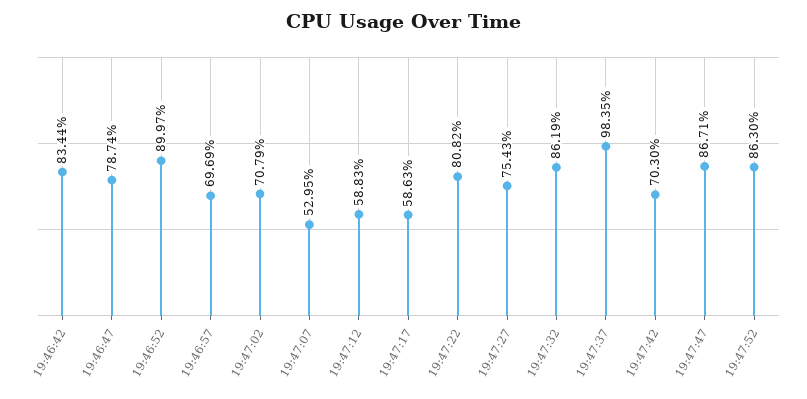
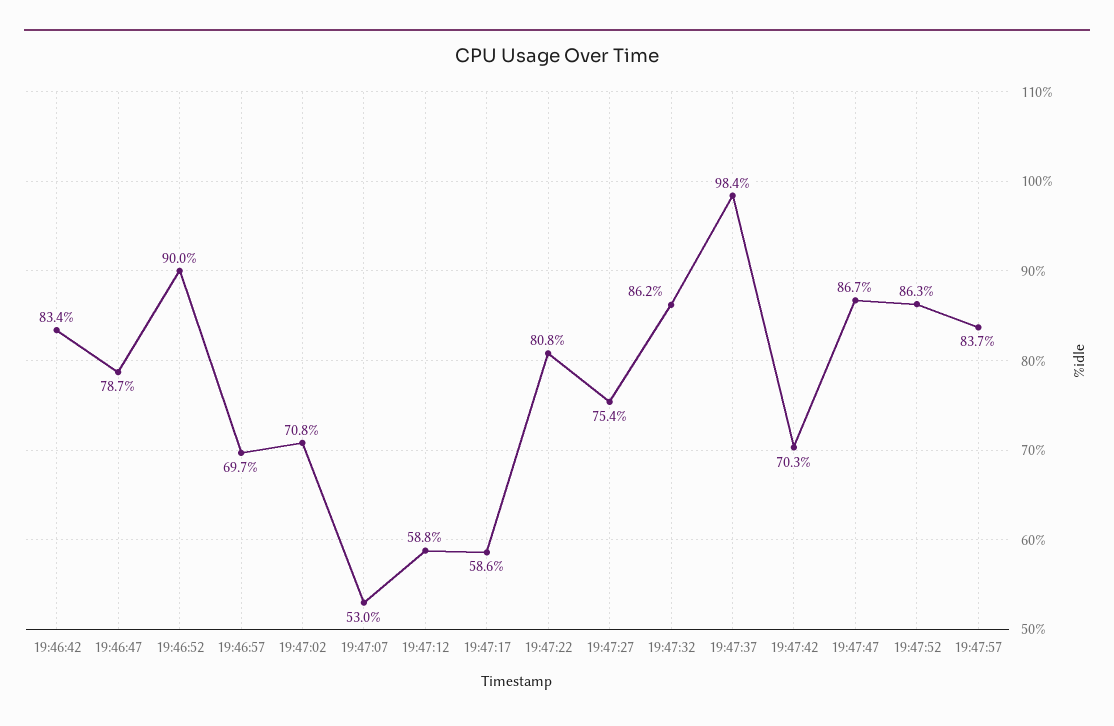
19:47:57: none -> 83.7

